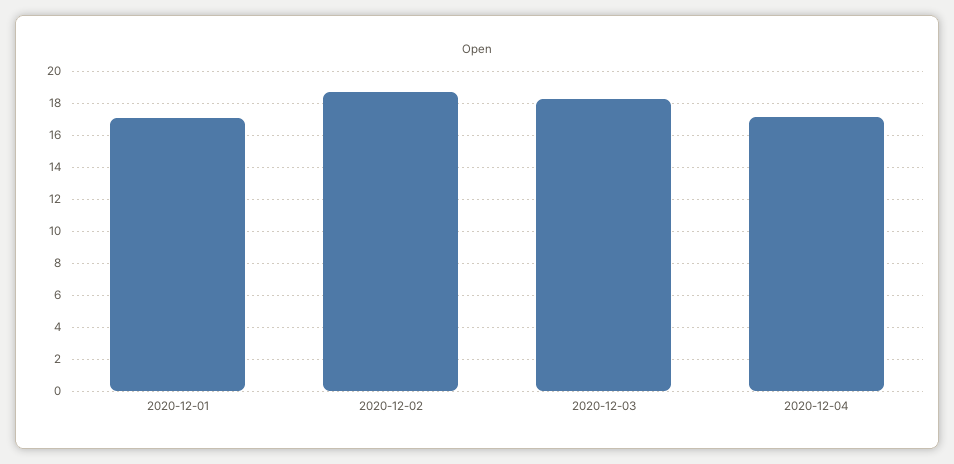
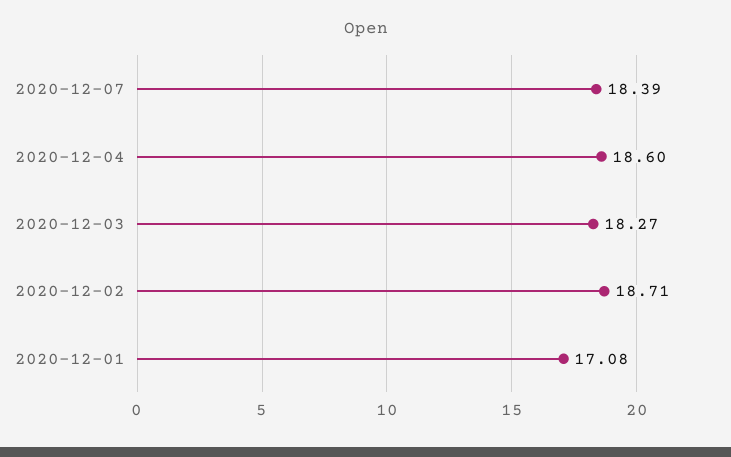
2020-12-04: 17 -> 18.6
2020-12-07: none -> 18.39

